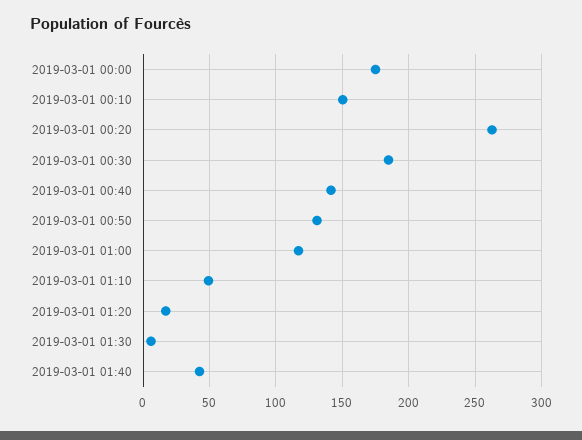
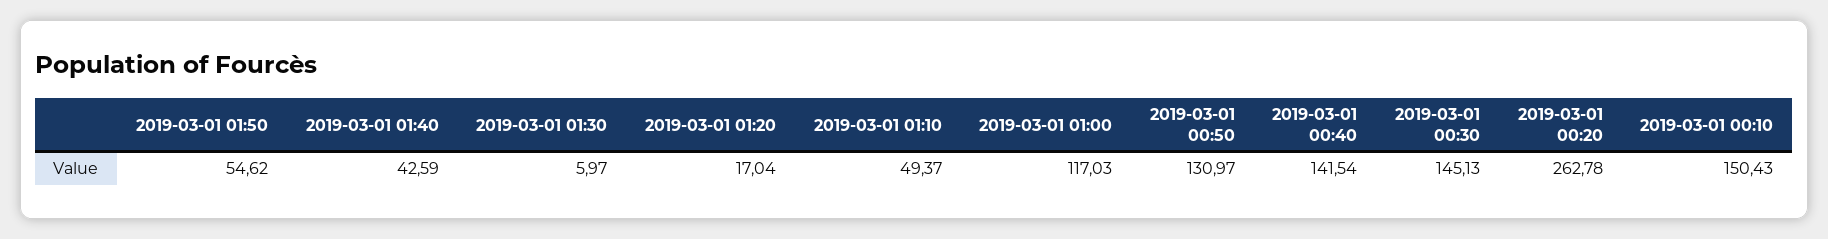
2019-03-01 00:00: 175 -> none
2019-03-01 00:30: 185 -> 145.13
2019-03-01 01:50: none -> 54.62

